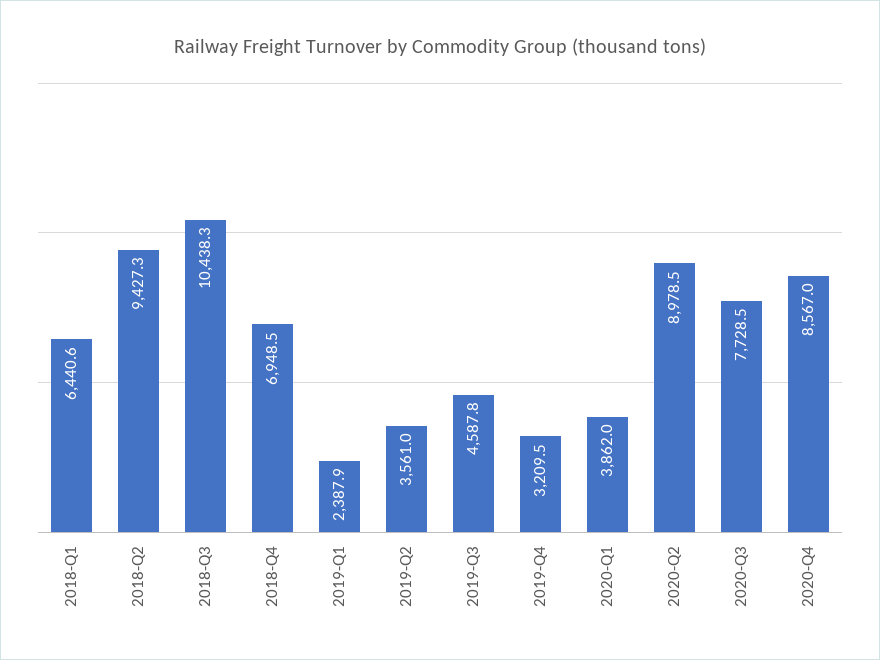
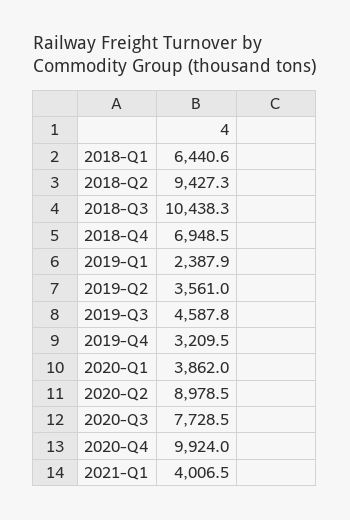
2020-Q4: 8567 -> 9924
2021-Q1: none -> 4006.5

